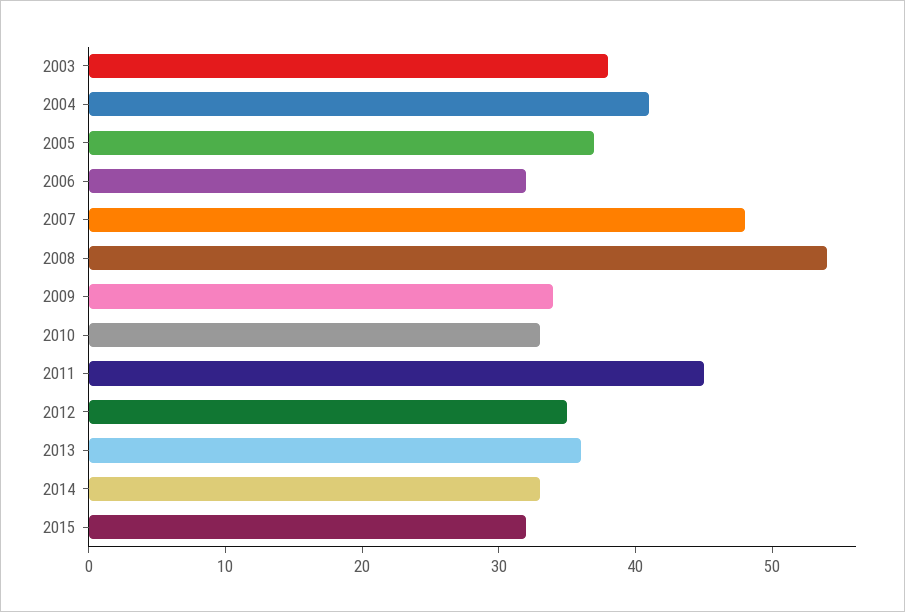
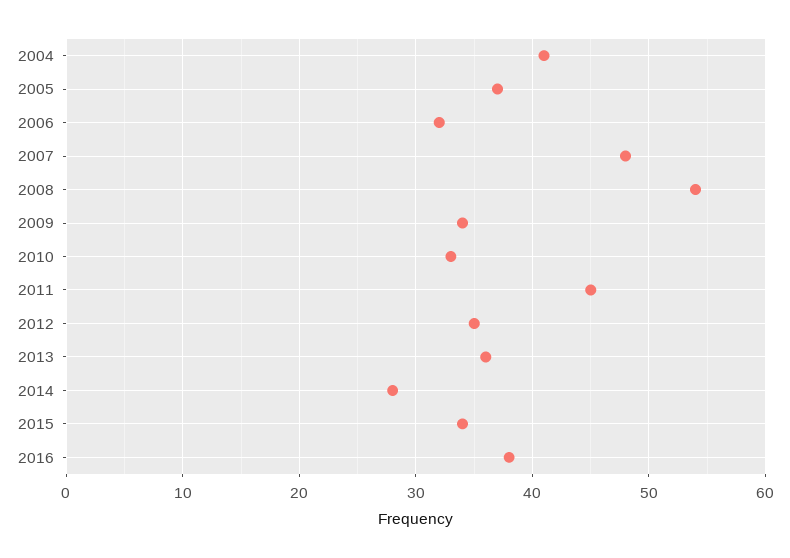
2003: 38 -> none
2014: 33 -> 28
2015: 32 -> 34
2016: none -> 38

